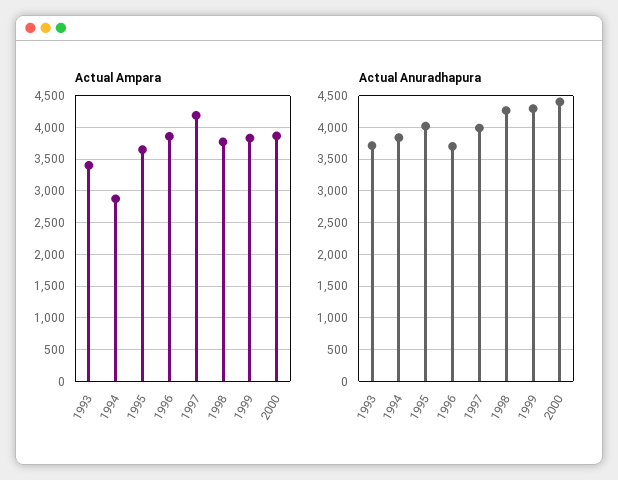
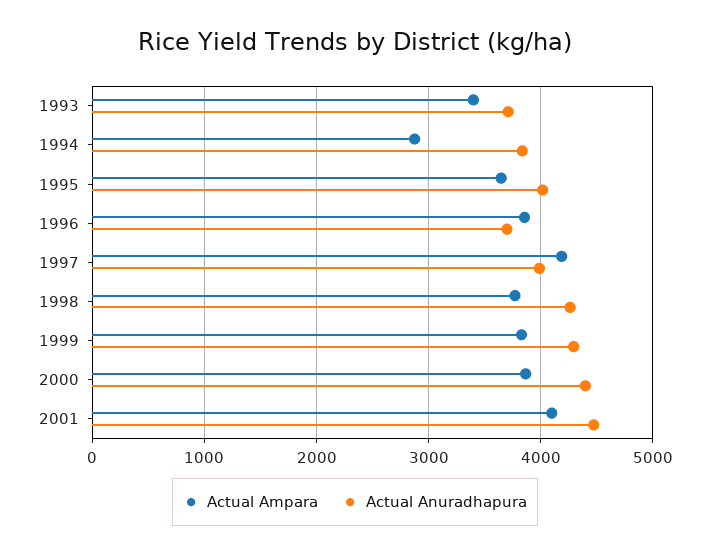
Actual Ampara, 2001: none -> 4100
Actual Anuradhapura, 2001: none -> 4500

